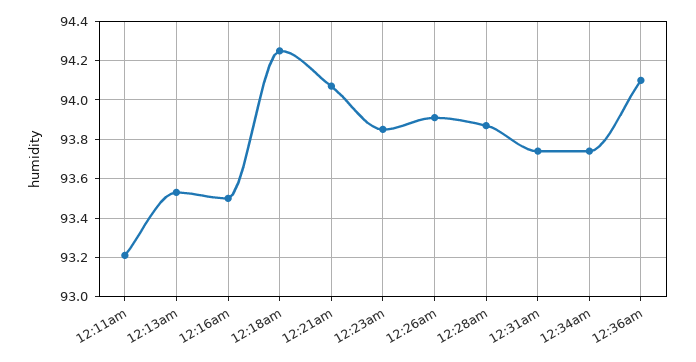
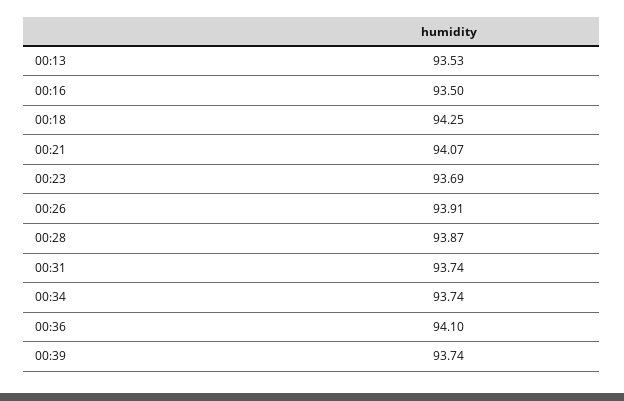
12:11am: 93.2 -> none
12:23am: 93.85 -> 93.69
00:39: none -> 93.74

